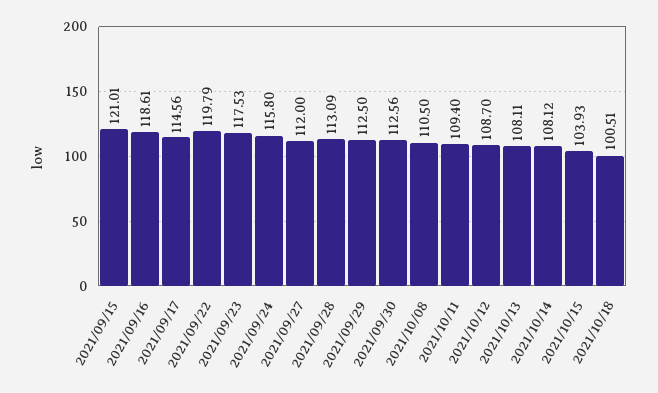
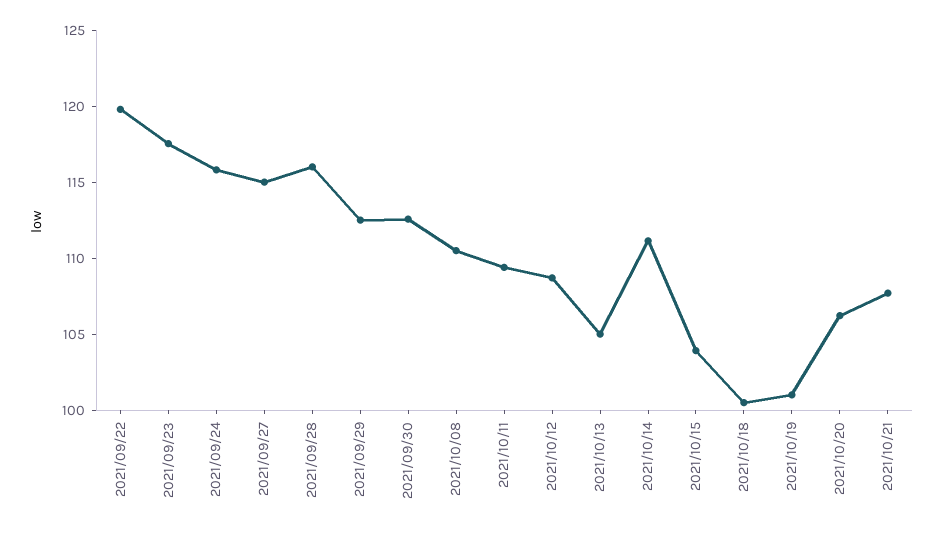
2021/09/15: 121.01 -> none
2021/09/16: 118.61 -> none
2021/09/17: 114.56 -> none
2021/09/27: 112 -> 115
2021/09/28: 113.09 -> 116
2021/10/13: 108.11 -> 105
2021/10/14: 108.12 -> 111
2021/10/19: none -> 101
2021/10/20: none -> 106
2021/10/21: none -> 108

